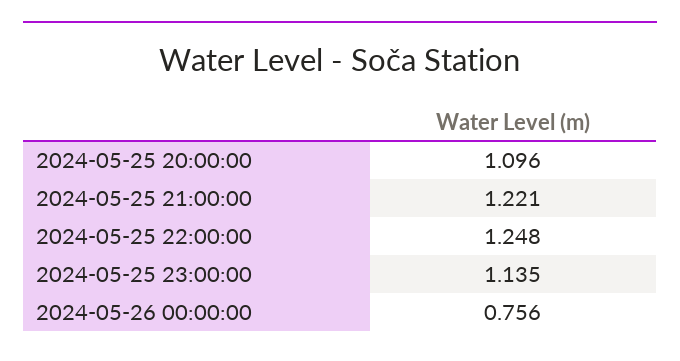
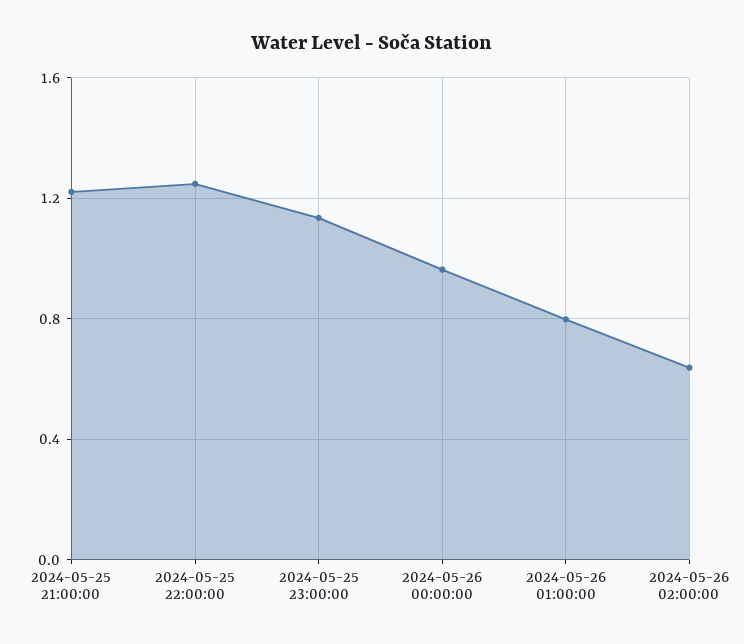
2024-05-25 20:00:00: 1.096 -> none
2024-05-26 00:00:00: 0.756 -> 0.95
2024-05-26 01:00:00: none -> 0.8
2024-05-26 02:00:00: none -> 0.65

